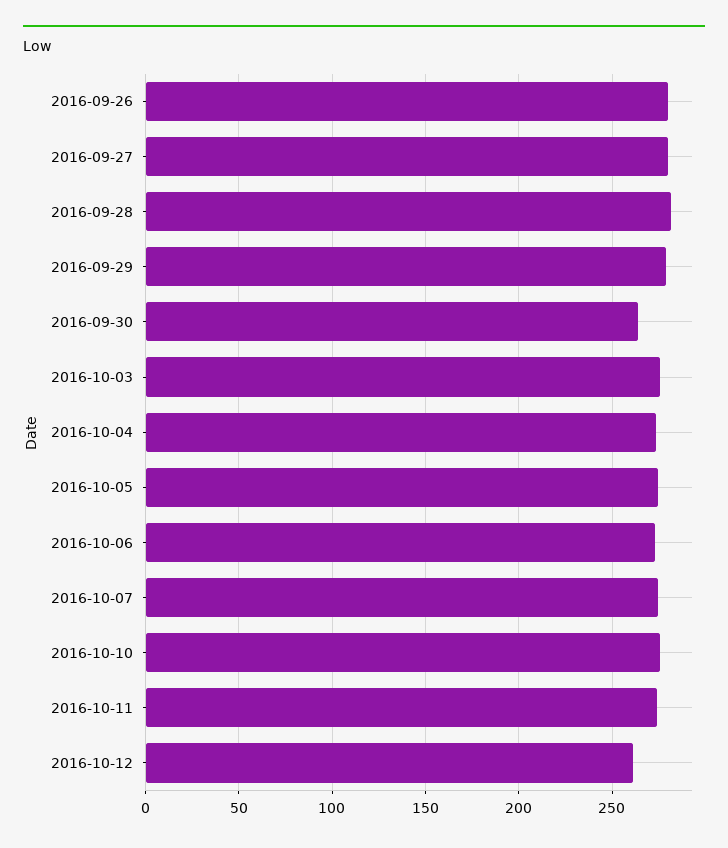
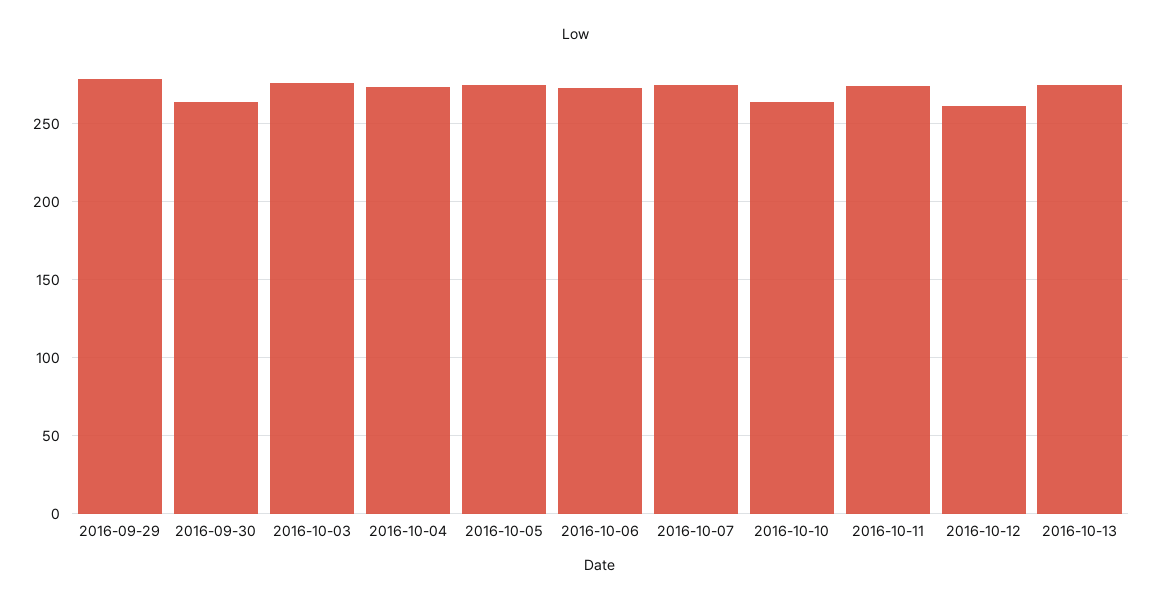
2016-09-26: 280 -> none
2016-09-27: 280 -> none
2016-09-28: 280 -> none
2016-10-10: 275 -> 265
2016-10-13: none -> 275

